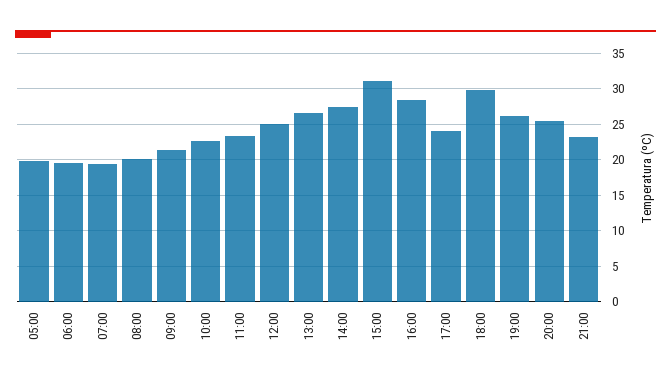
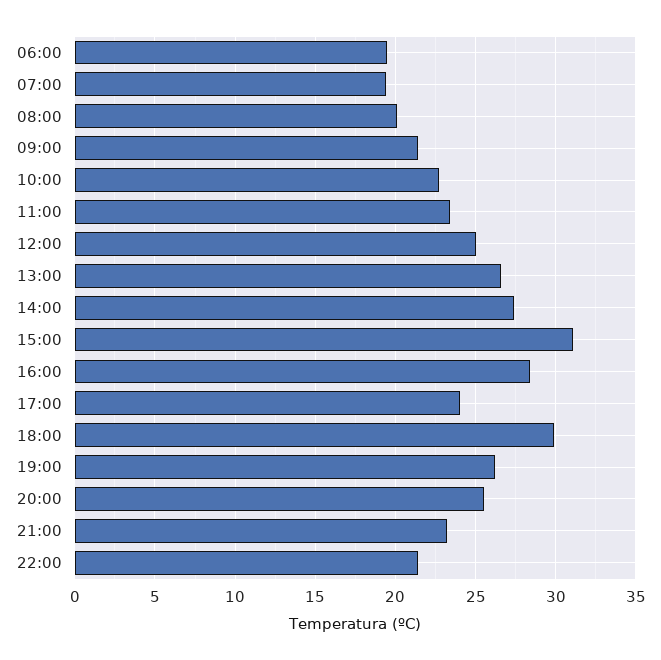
05:00: 20 -> none
22:00: none -> 21.5

